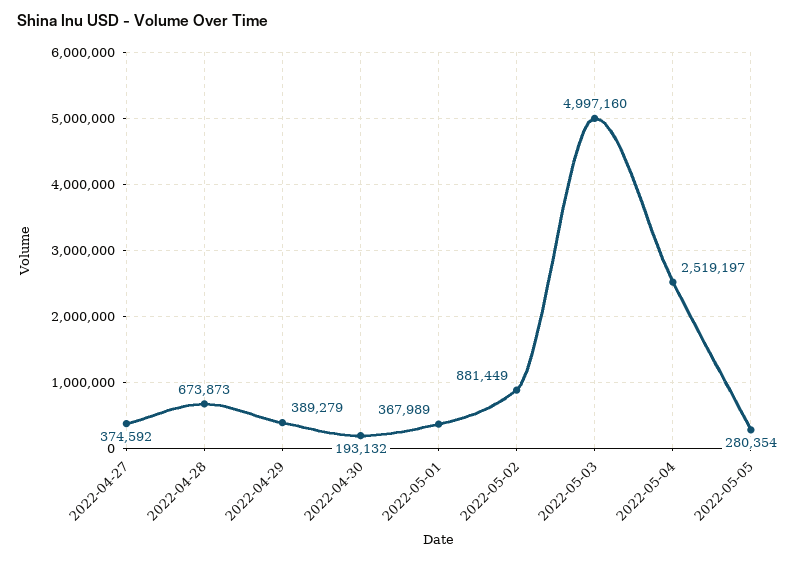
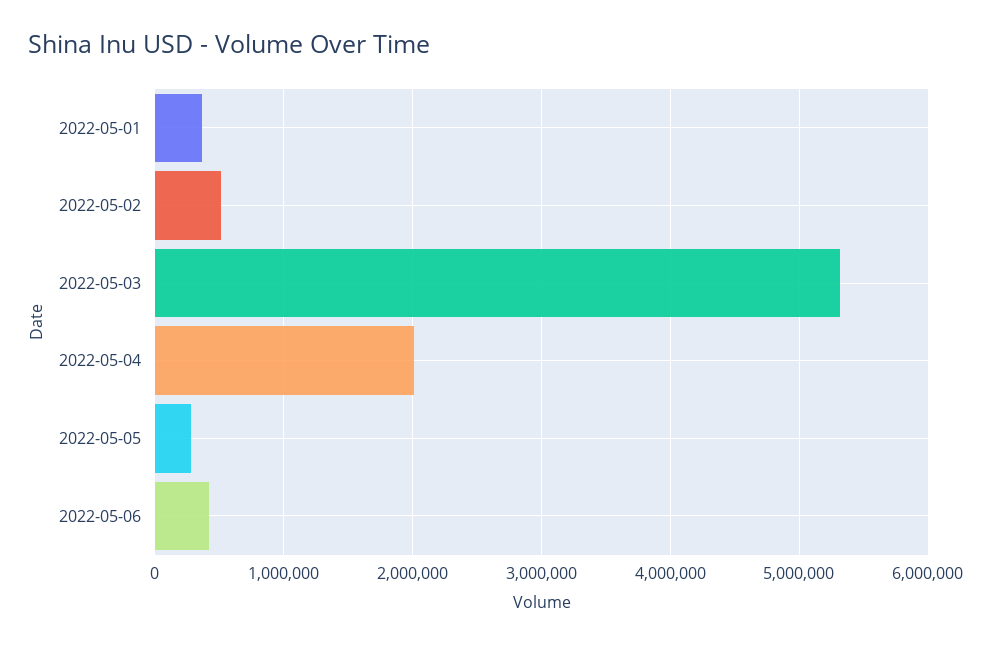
2022-04-27: 374592 -> none
2022-04-28: 673873 -> none
2022-04-29: 389279 -> none
2022-04-30: 193132 -> none
2022-05-02: 881449 -> 500000
2022-05-03: 4997160 -> 5300000
2022-05-04: 2519197 -> 2000000
2022-05-06: none -> 400000

